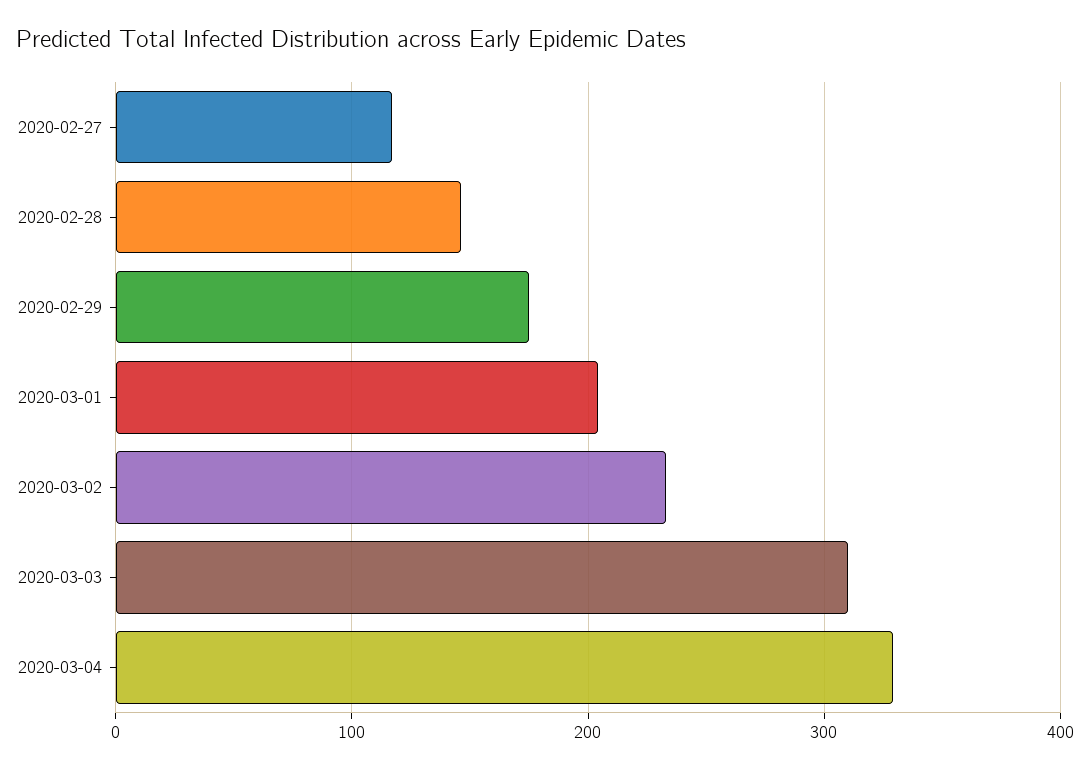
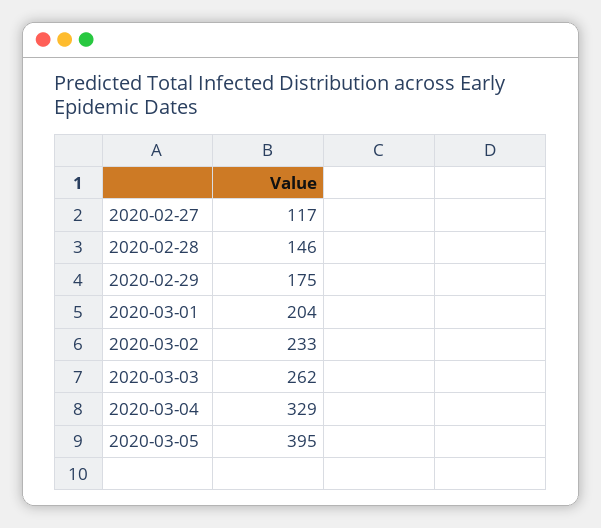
2020-03-03: 310 -> 262
2020-03-05: none -> 395

